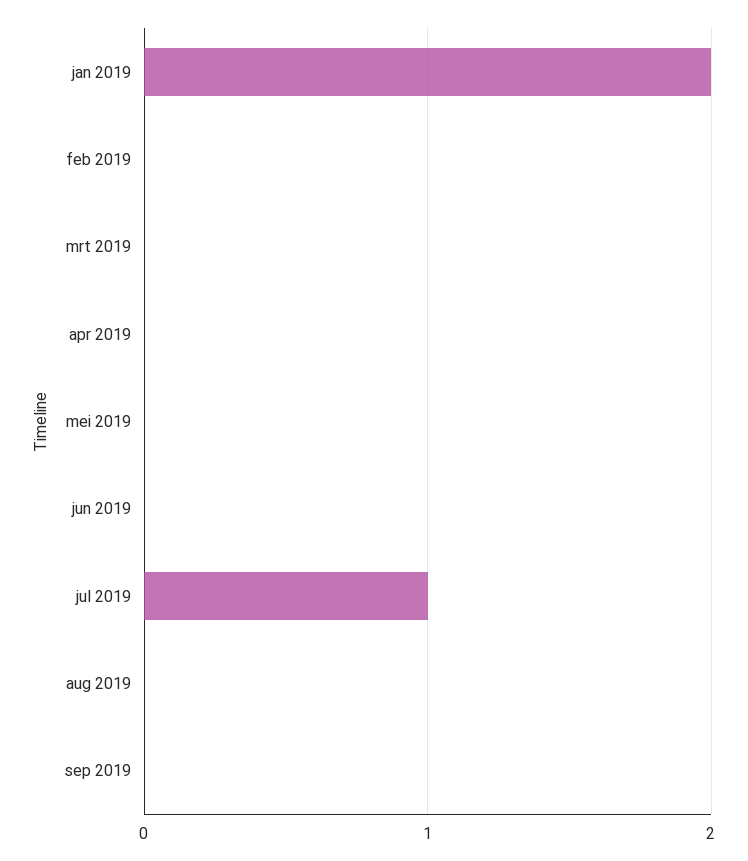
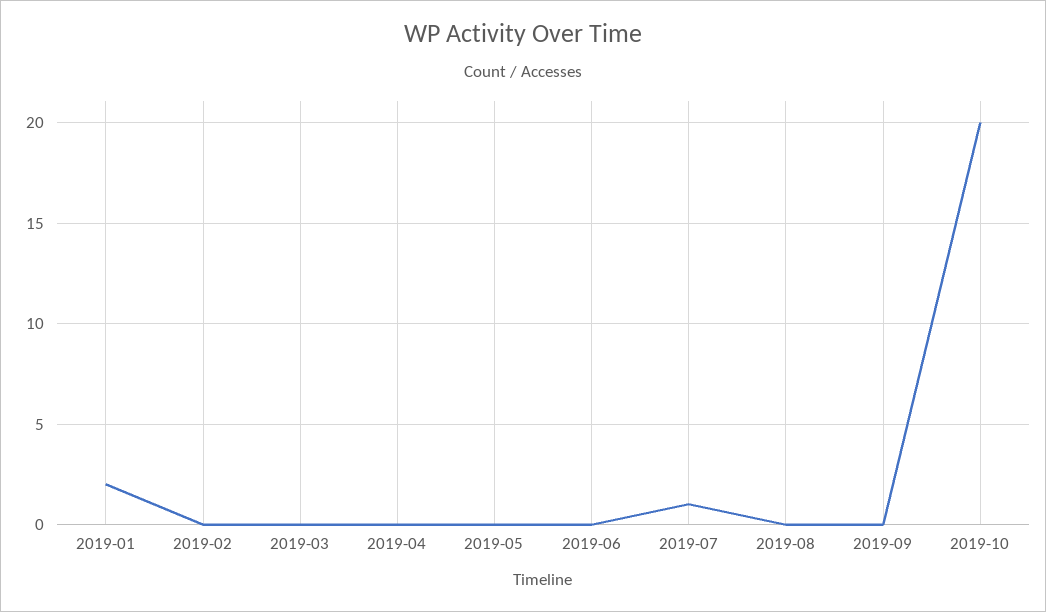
2019-10: none -> 20

